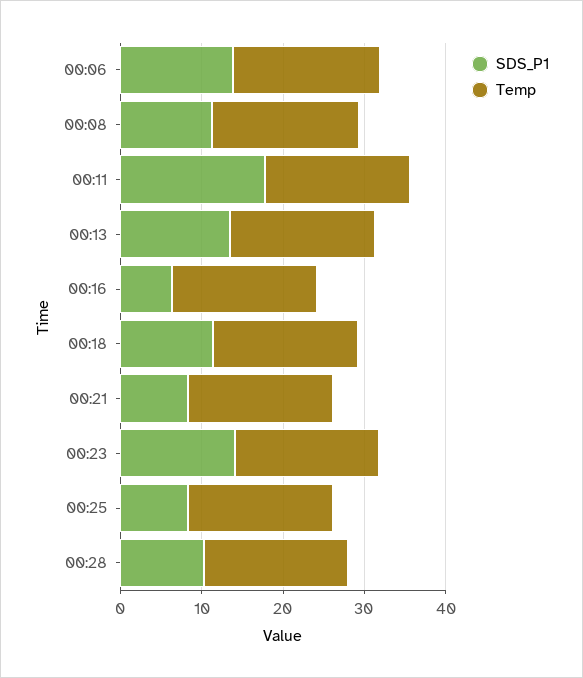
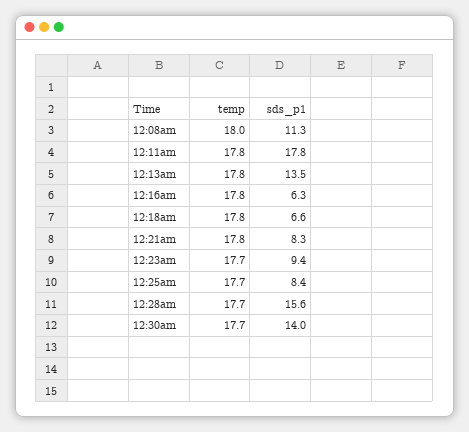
SDS_P1, 00:06: 14 -> none
Temp, 00:06: 18 -> none
SDS_P1, 00:18: 12 -> 6.6
SDS_P1, 00:23: 14 -> 9.4
SDS_P1, 00:28: 10 -> 15.6
Temp, 12:30am: none -> 17.7
SDS_P1, 12:30am: none -> 14

